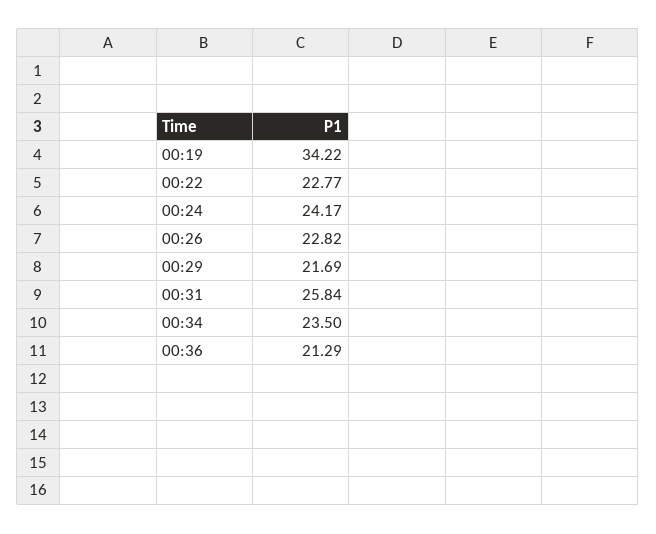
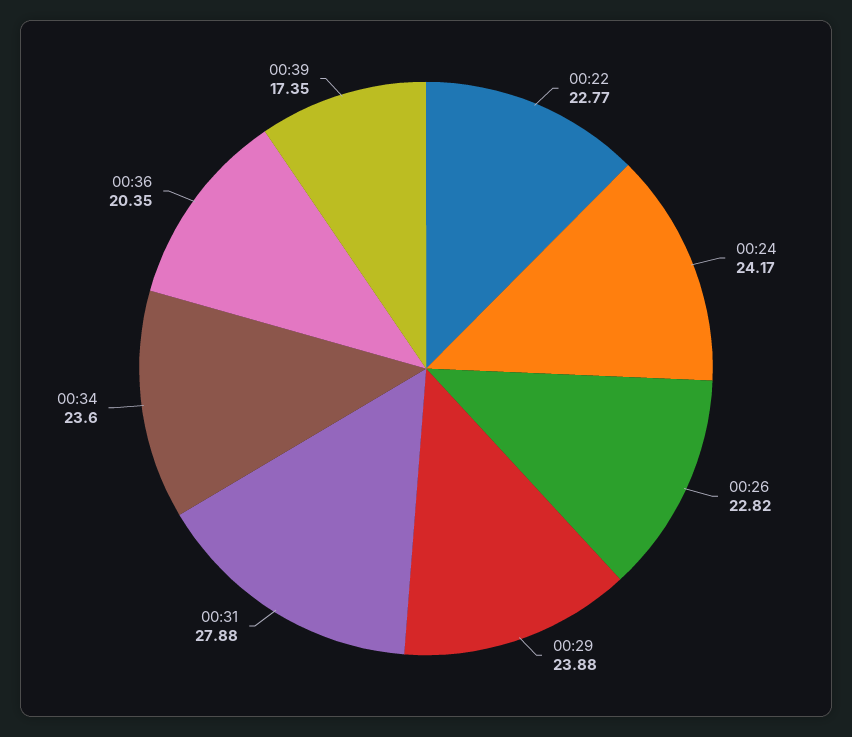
00:19: 34.22 -> none
00:29: 21.69 -> 23.88
00:31: 25.84 -> 27.88
00:34: 23.5 -> 23.6
00:36: 21.29 -> 20.35
00:39: none -> 17.35

